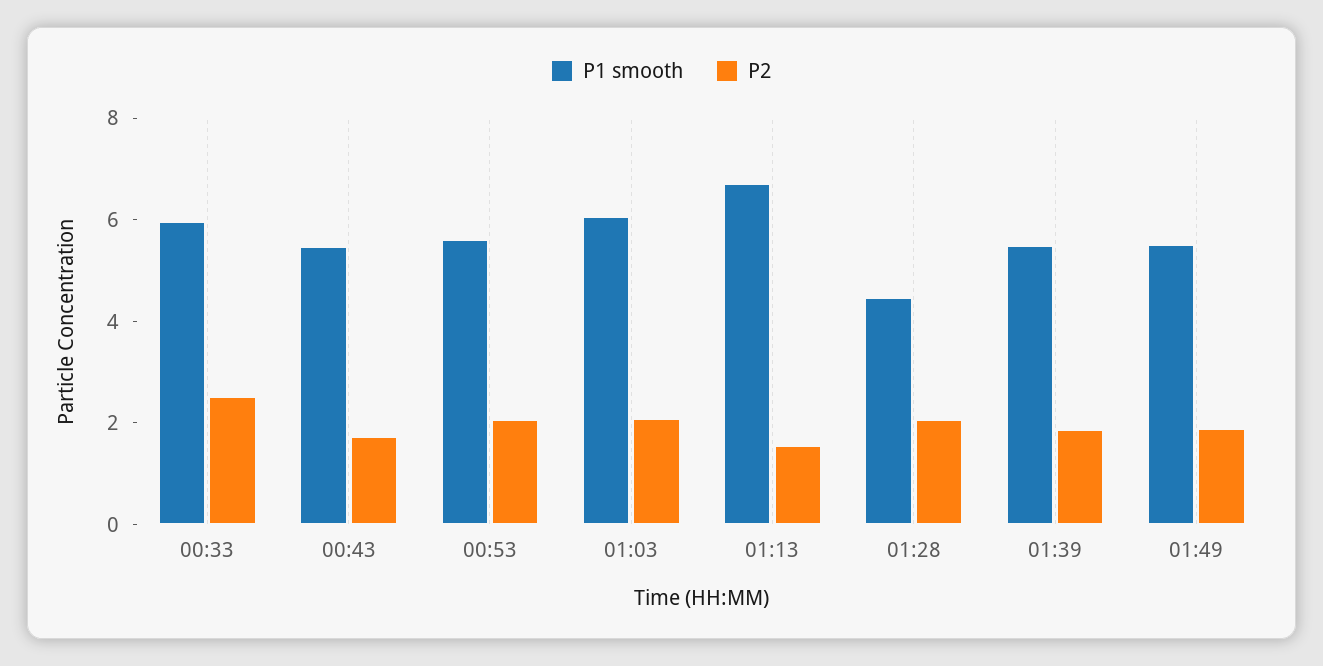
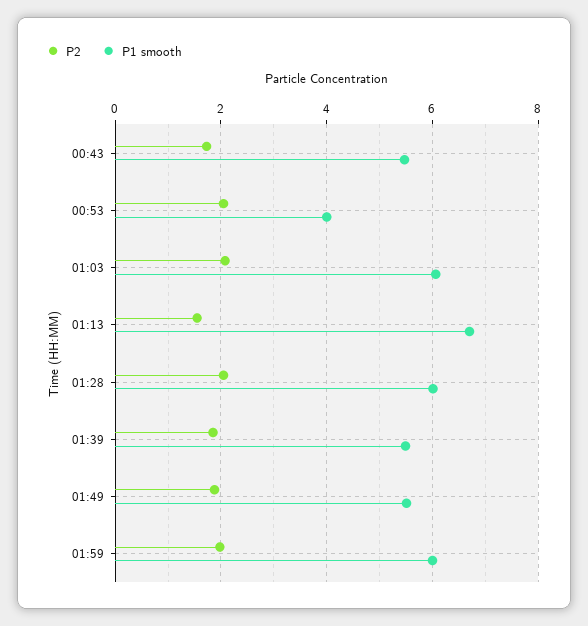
P1 smooth, 00:33: 6 -> none
P2, 00:33: 2.5 -> none
P1 smooth, 00:53: 5.5 -> 4
P1 smooth, 01:28: 4.5 -> 6
P2, 01:59: none -> 2
P1 smooth, 01:59: none -> 6

